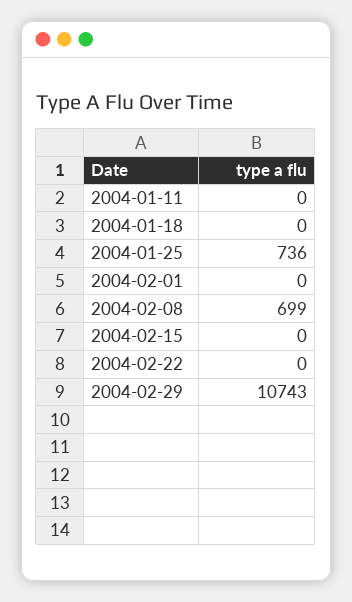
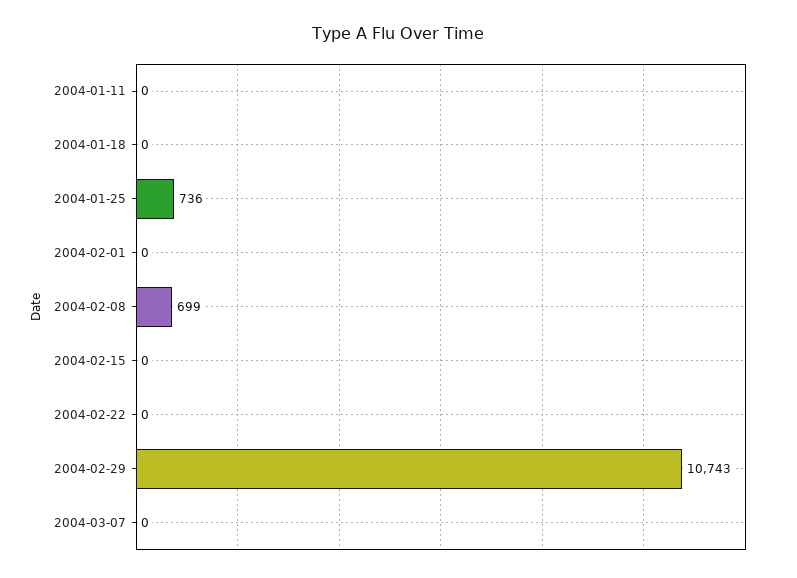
2004-03-07: none -> 0

